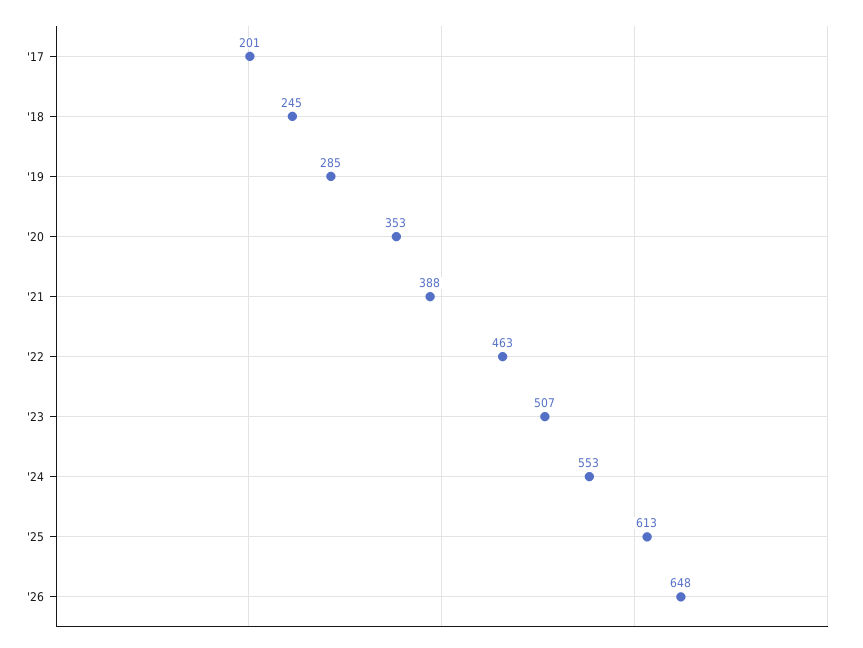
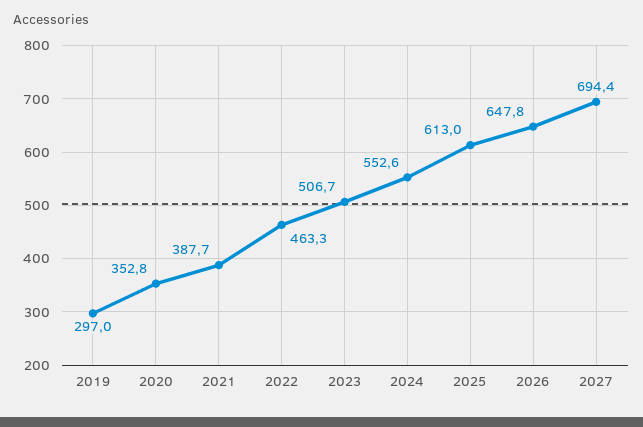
'17: 201 -> none
'18: 245 -> none
'19: 285 -> 297
2027: none -> 694.4

